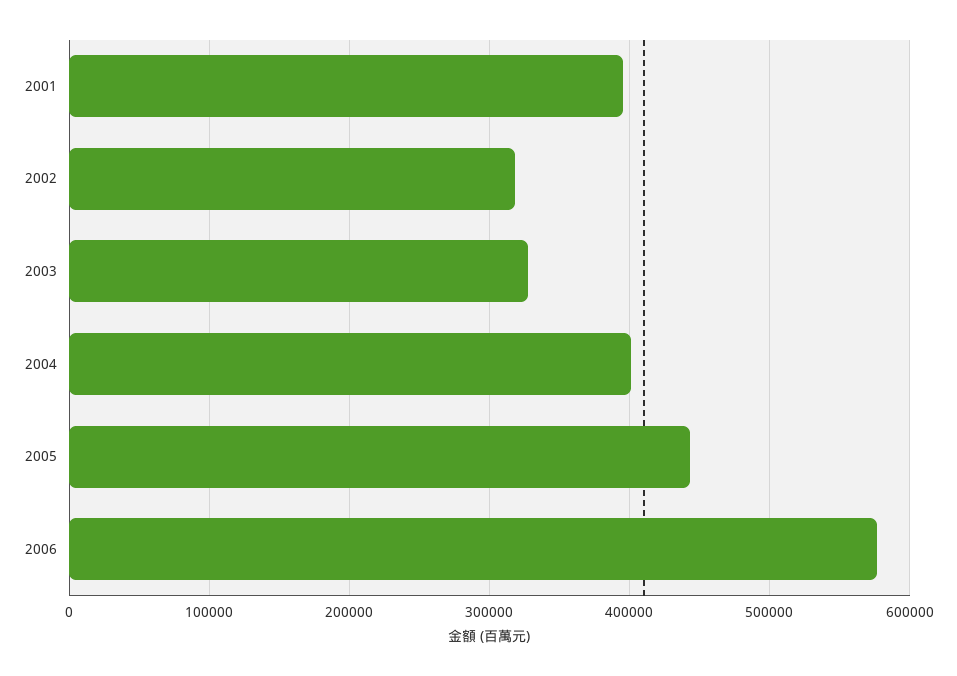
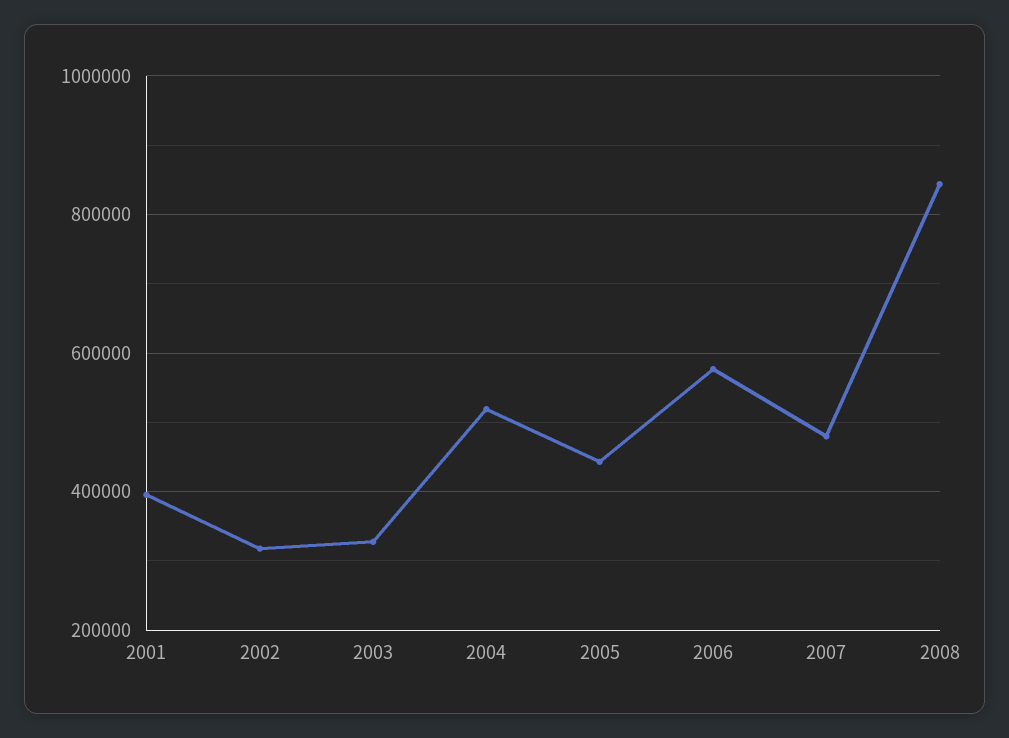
2004: 400000 -> 520000
2007: none -> 480000
2008: none -> 840000

